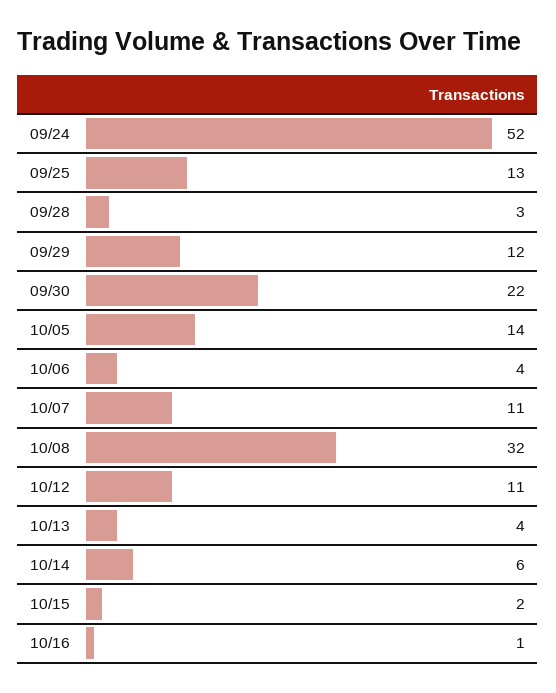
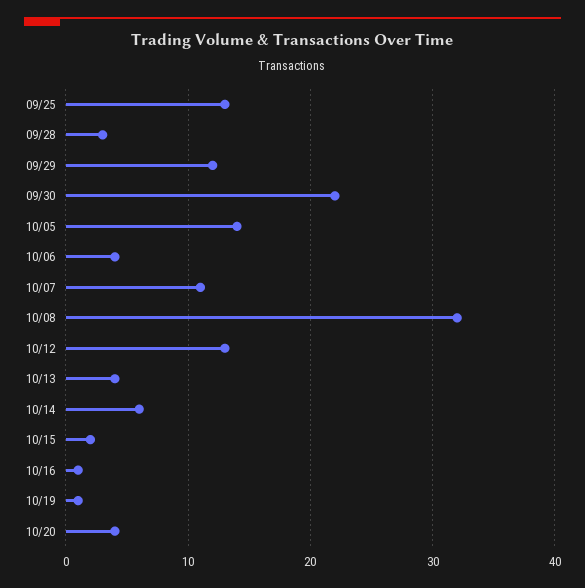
09/24: 52 -> none
10/12: 11 -> 13
10/19: none -> 1
10/20: none -> 4

